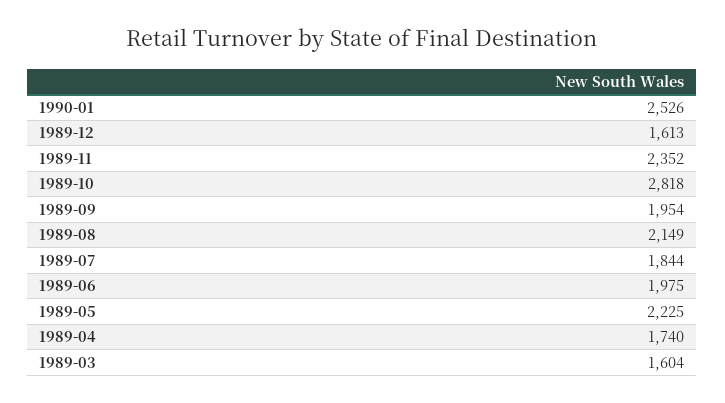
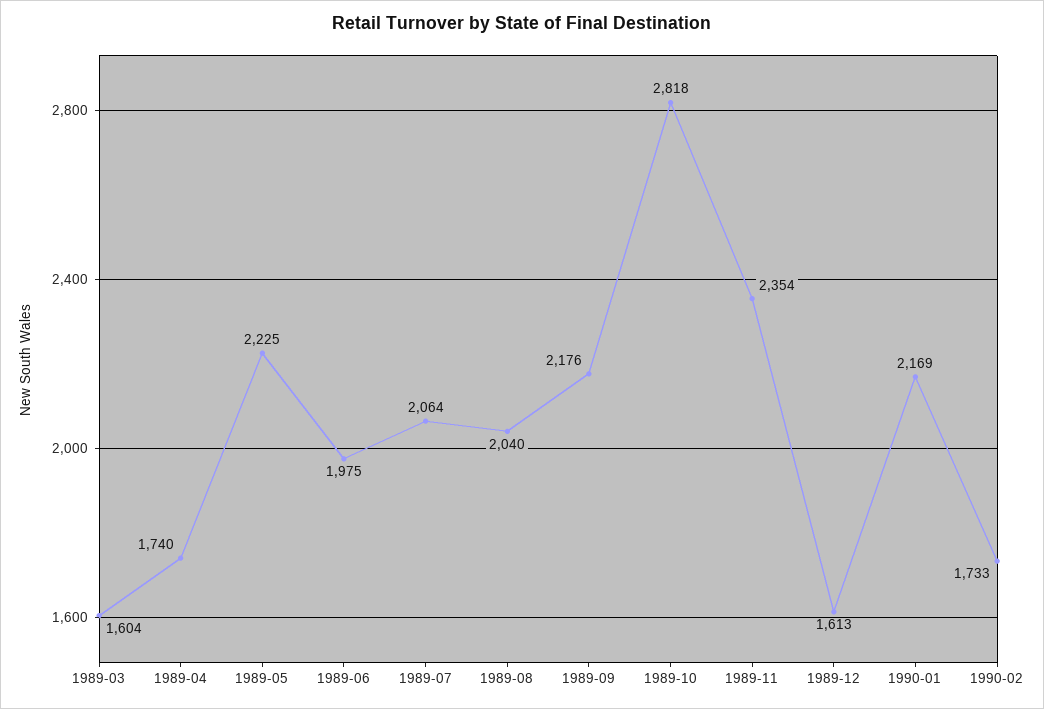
1990-01: 2526 -> 2169
1989-11: 2352 -> 2354
1989-09: 1954 -> 2176
1989-08: 2149 -> 2040
1989-07: 1844 -> 2064
1990-02: none -> 1733

